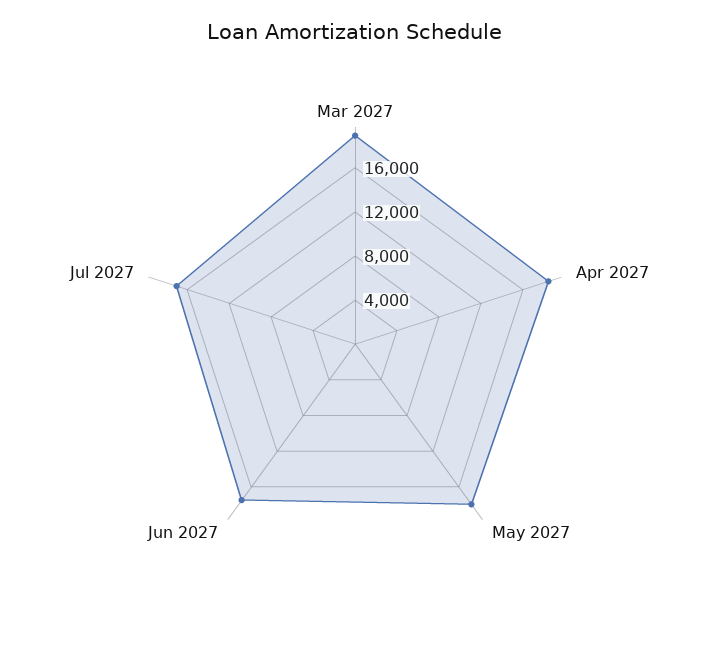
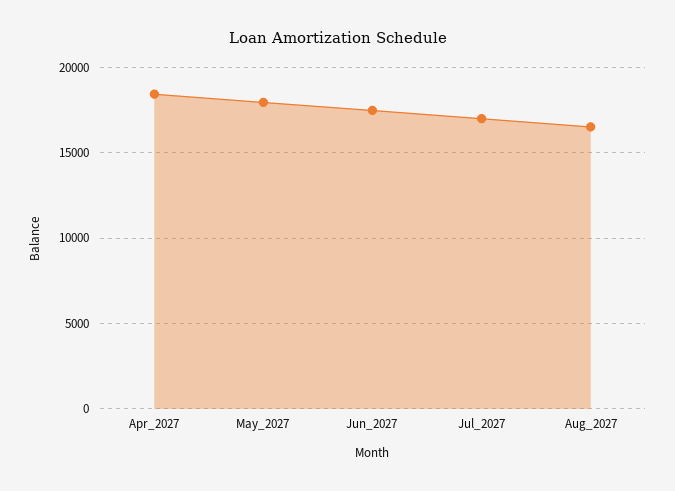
Mar 2027: 19000 -> none
Aug_2027: none -> 16500

